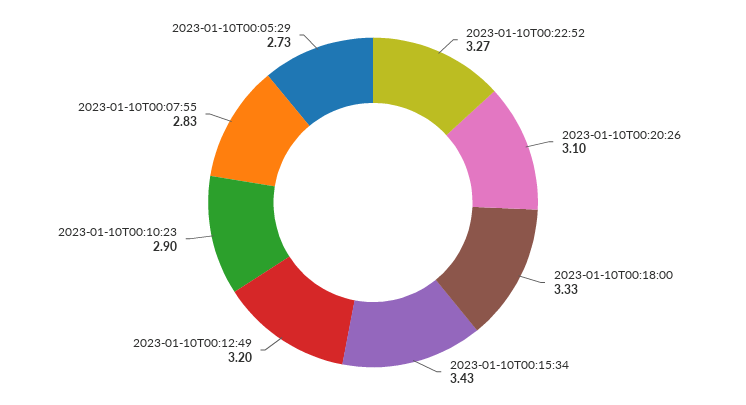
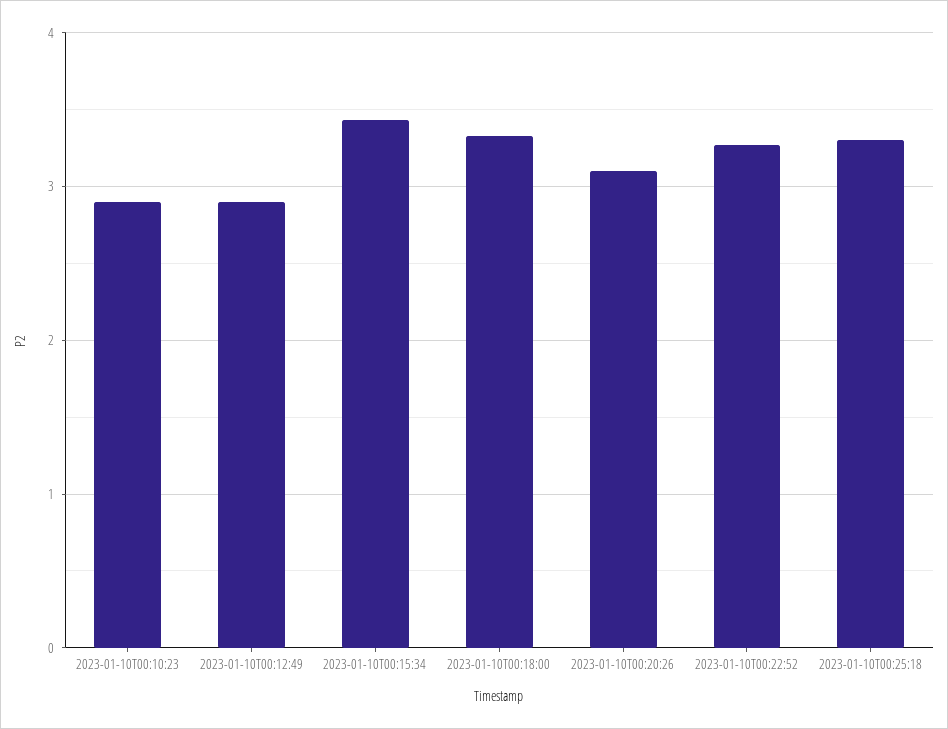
2023-01-10T00:12:49: 3.2 -> 2.9
2023-01-10T00:07:55: 2.83 -> none
2023-01-10T00:05:29: 2.73 -> none
2023-01-10T00:25:18: none -> 3.3

